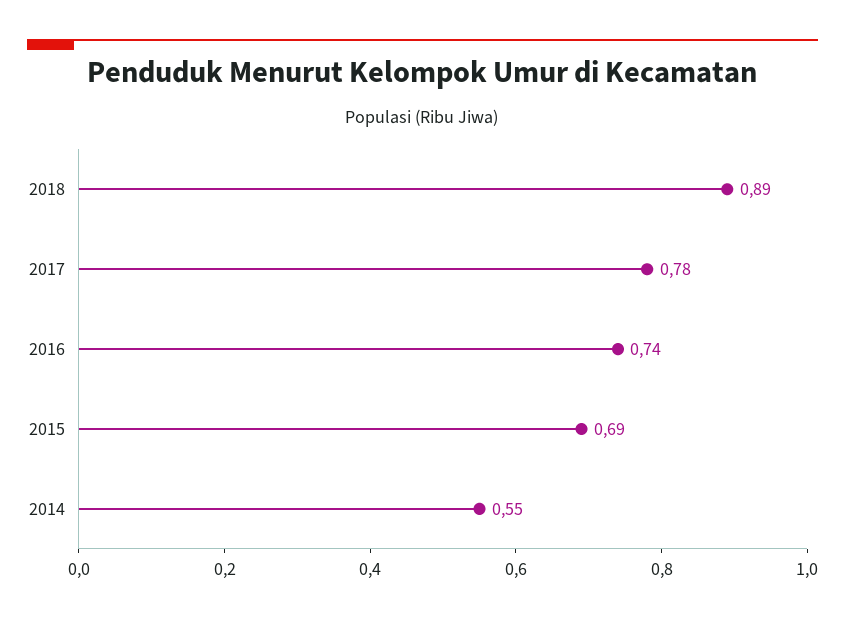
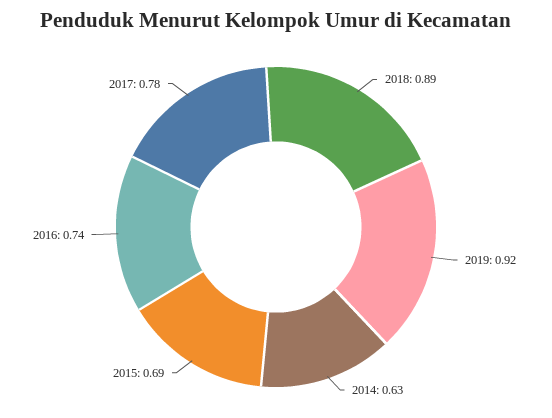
2014: 0.55 -> 0.63
2019: none -> 0.92

